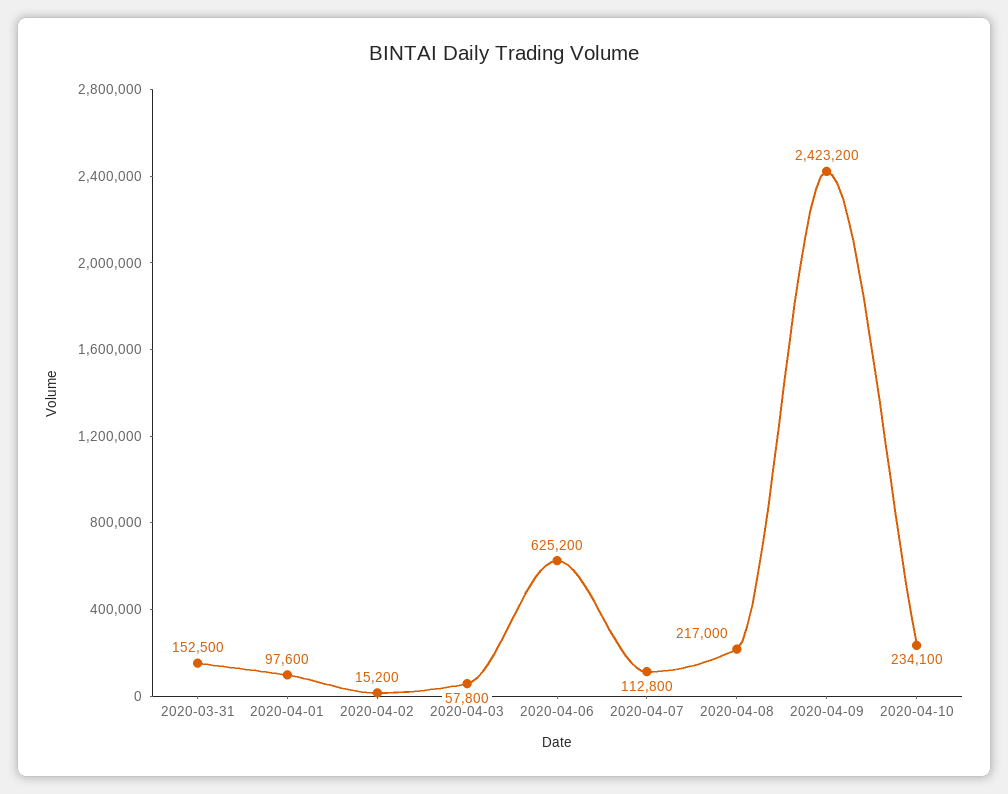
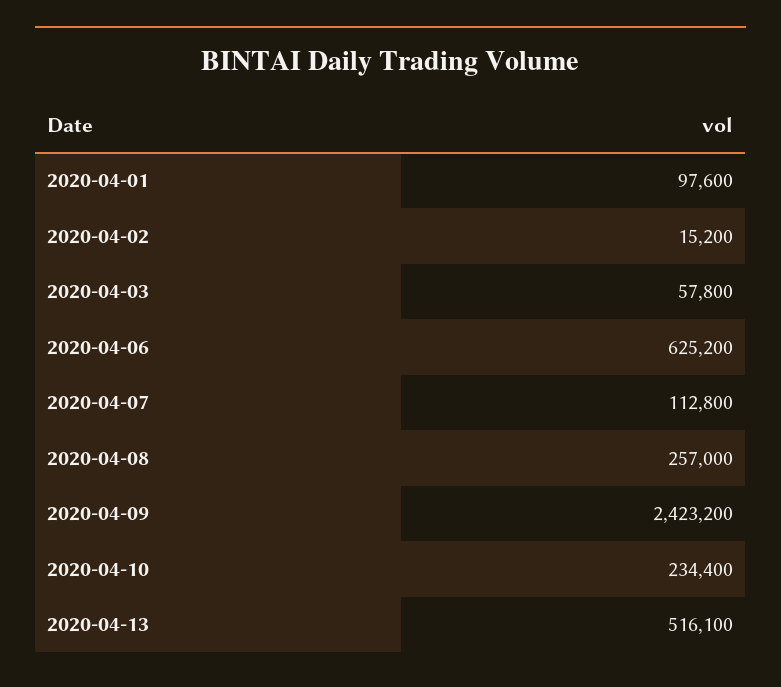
2020-03-31: 152500 -> none
2020-04-08: 217000 -> 257000
2020-04-10: 234100 -> 234400
2020-04-13: none -> 516100

